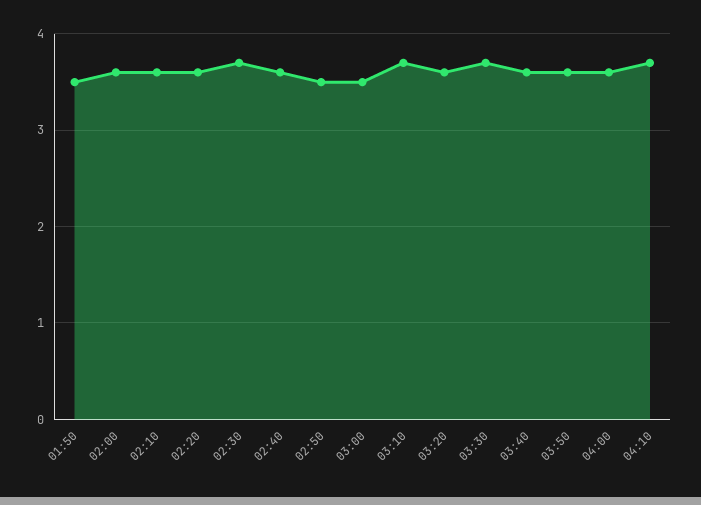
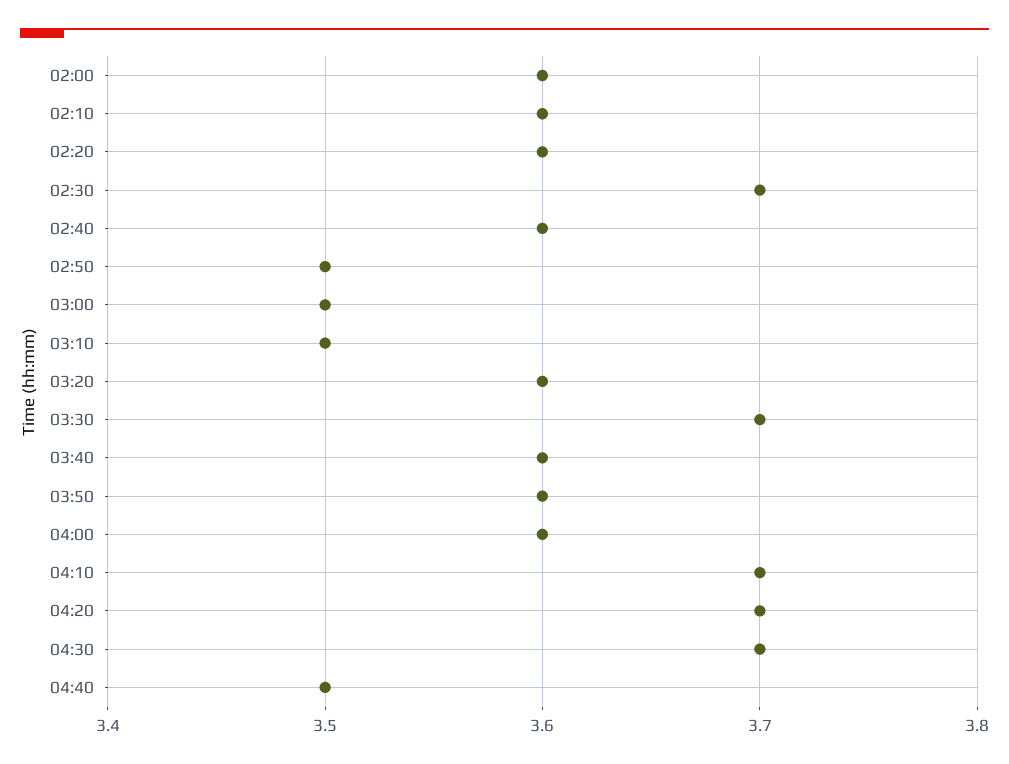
01:50: 3.5 -> none
03:10: 3.7 -> 3.5
04:20: none -> 3.7
04:30: none -> 3.7
04:40: none -> 3.5

